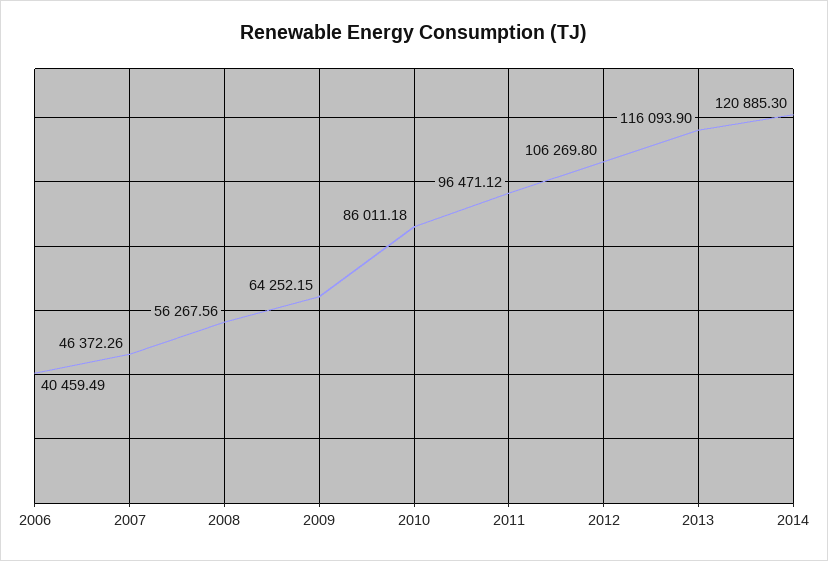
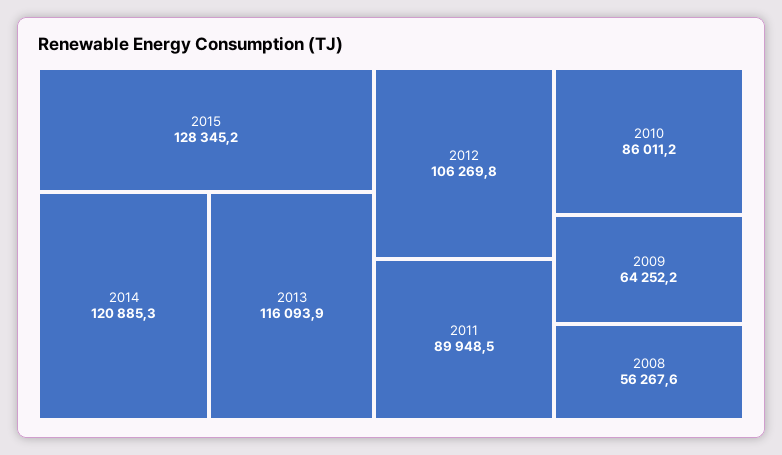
2006: 40459.49 -> none
2007: 46372.26 -> none
2011: 96471.12 -> 89948.5
2015: none -> 128345.2

